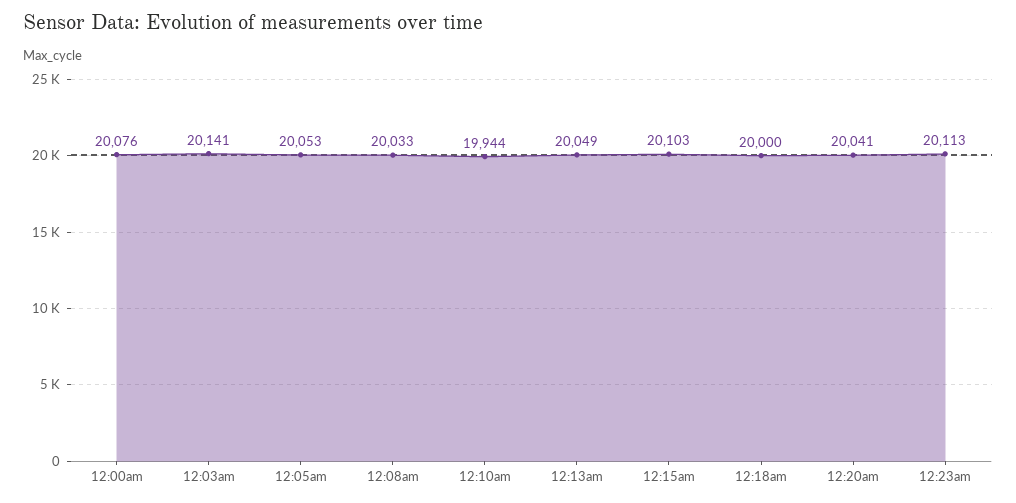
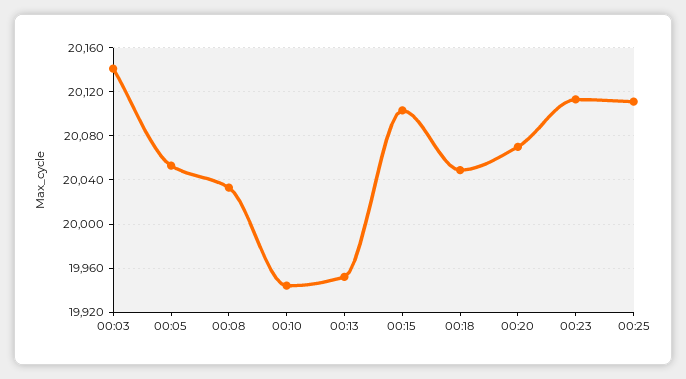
12:00am: 20076 -> none
12:13am: 20049 -> 19950
12:18am: 20000 -> 20050
12:20am: 20041 -> 20070
00:25: none -> 20110

